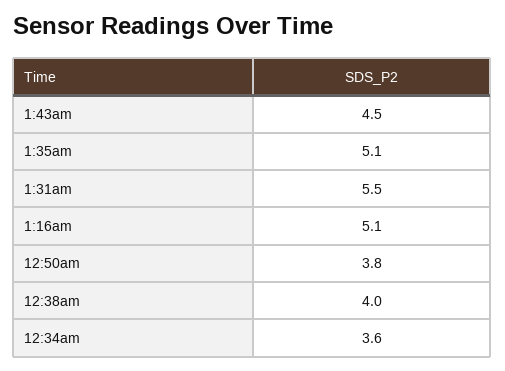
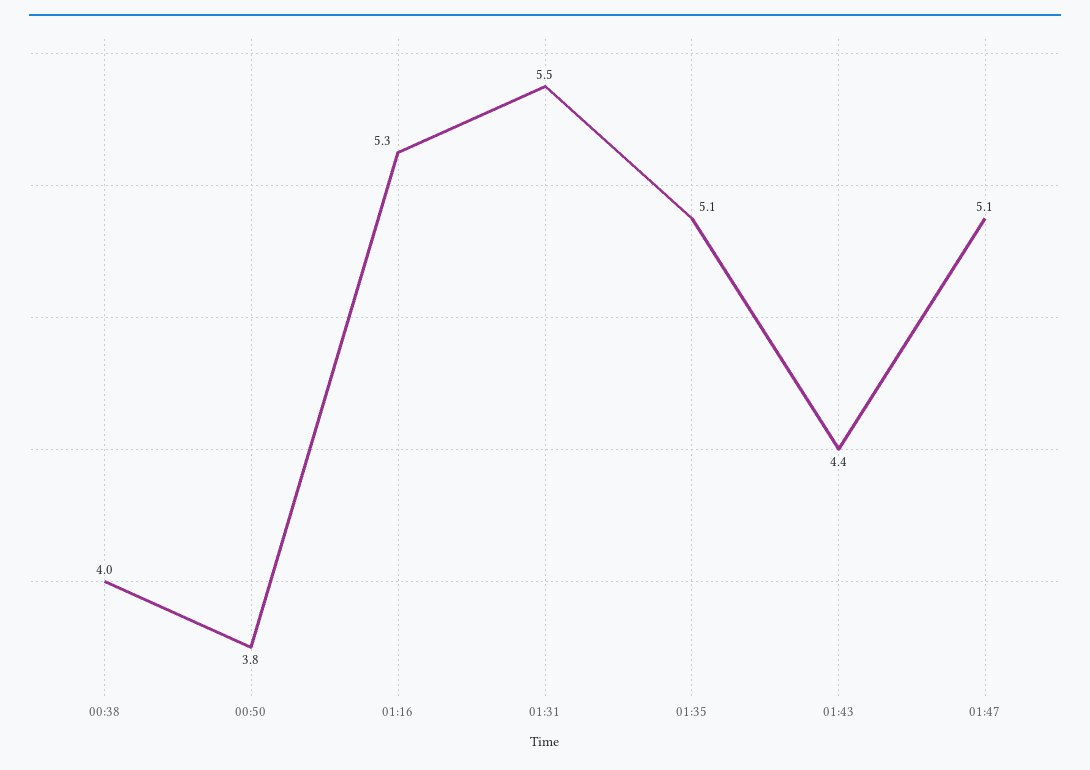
1:43am: 4.5 -> 4.4
1:16am: 5.1 -> 5.3
12:34am: 3.6 -> none
01:47: none -> 5.1

